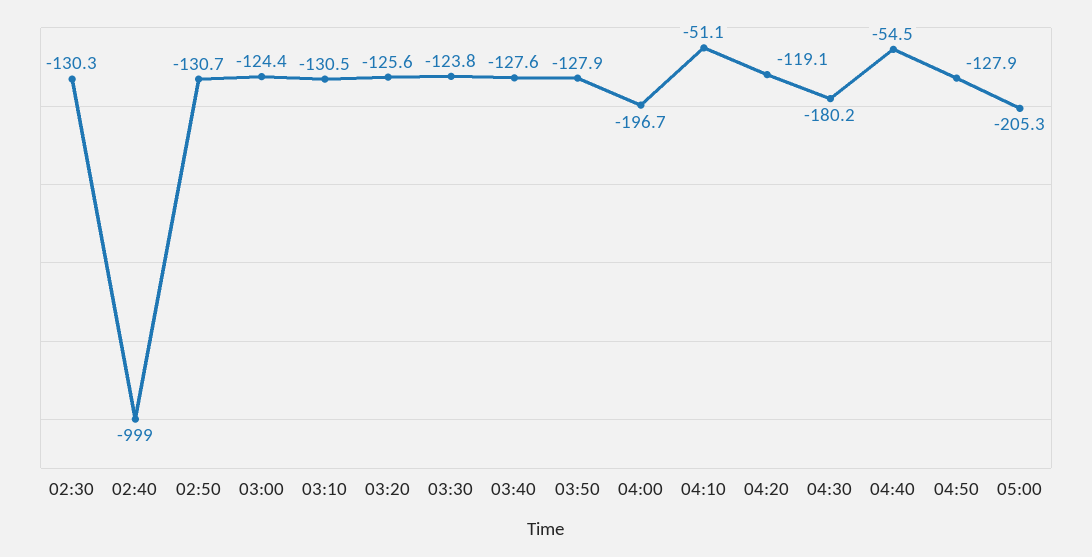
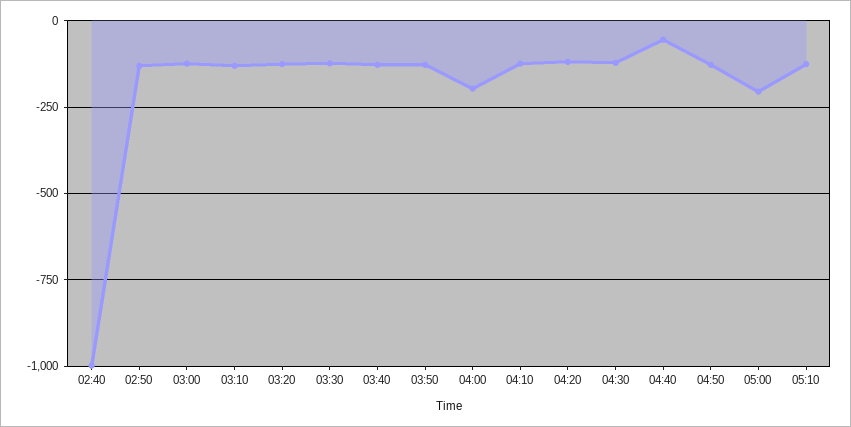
02:30: -130.3 -> none
04:10: -51.1 -> -125
04:30: -180.2 -> -125
05:10: none -> -125

